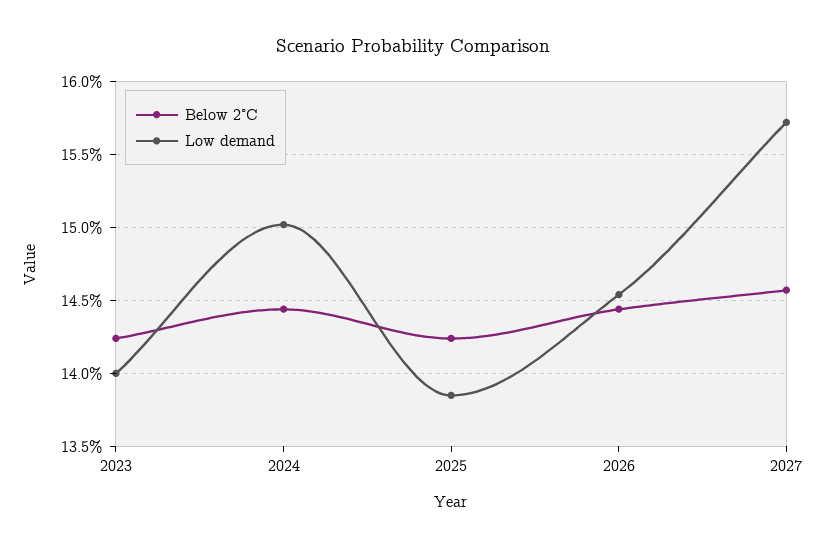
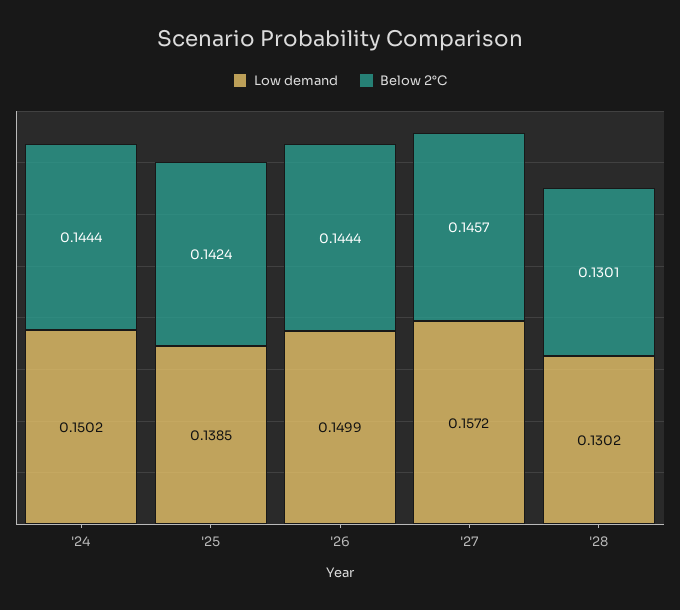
Below 2°C, 2023: 0.1425 -> none
Low demand, 2023: 0.14 -> none
Low demand, 2026: 0.1455 -> 0.1499
Low demand, '28: none -> 0.1302
Below 2°C, '28: none -> 0.1301

